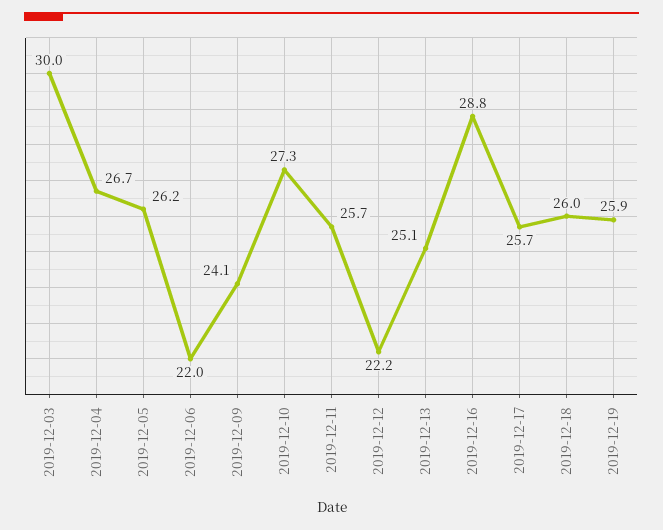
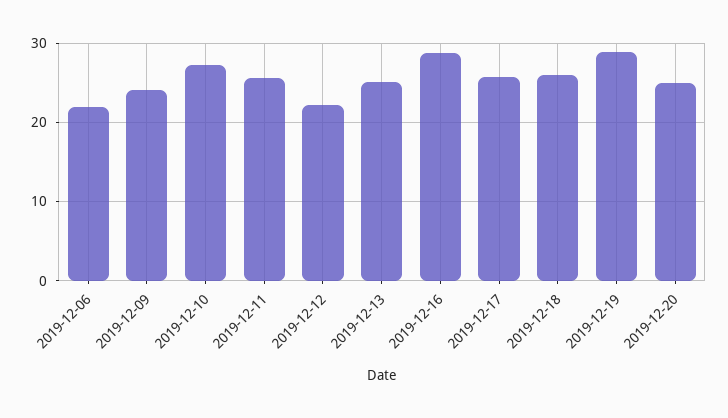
2019-12-03: 30 -> none
2019-12-04: 26.7 -> none
2019-12-05: 26.2 -> none
2019-12-19: 25.9 -> 29
2019-12-20: none -> 25

